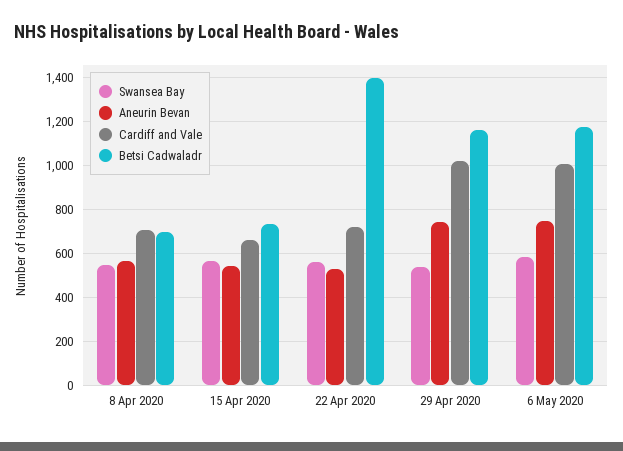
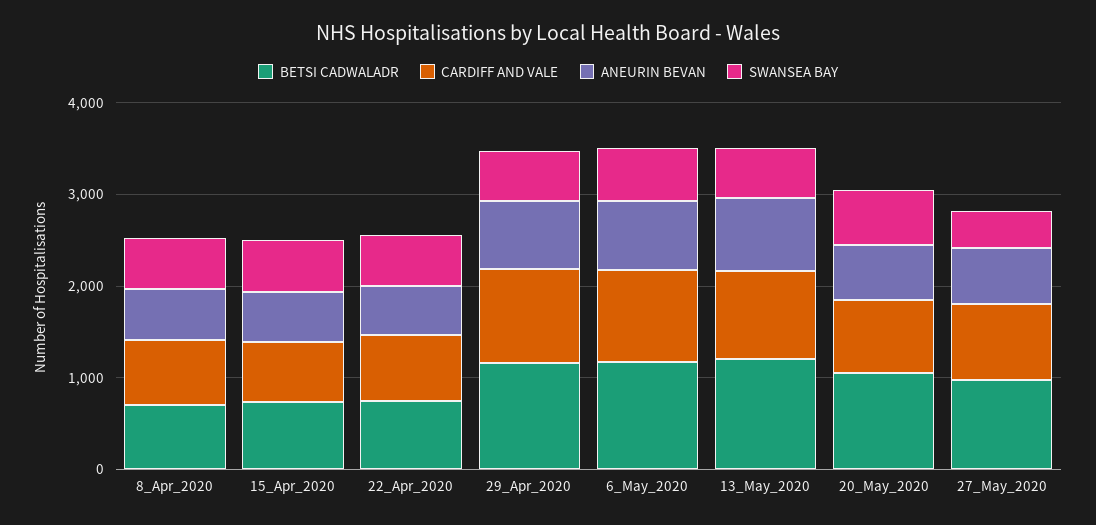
Betsi Cadwaladr, 22 Apr 2020: 1400 -> 800
Betsi Cadwaladr, 13_May_2020: none -> 1200
Cardiff and Vale, 13_May_2020: none -> 1000
Aneurin Bevan, 13_May_2020: none -> 800
Swansea Bay, 13_May_2020: none -> 600
Betsi Cadwaladr, 20_May_2020: none -> 1000
Cardiff and Vale, 20_May_2020: none -> 800
Aneurin Bevan, 20_May_2020: none -> 600
Swansea Bay, 20_May_2020: none -> 600
Betsi Cadwaladr, 27_May_2020: none -> 1000
Cardiff and Vale, 27_May_2020: none -> 800
Aneurin Bevan, 27_May_2020: none -> 600
Swansea Bay, 27_May_2020: none -> 400

